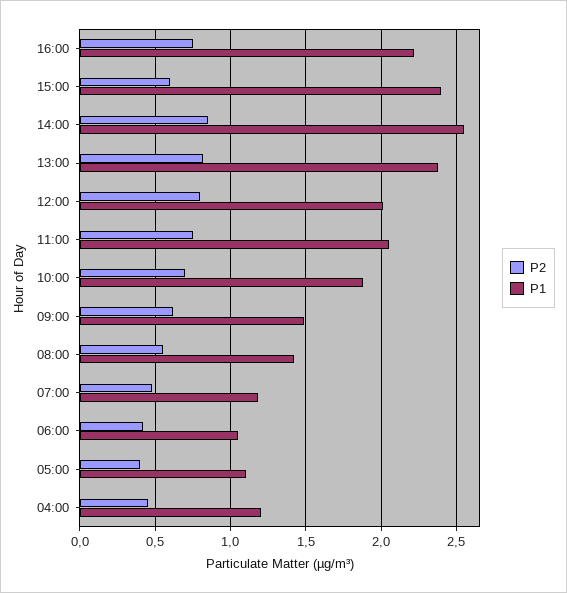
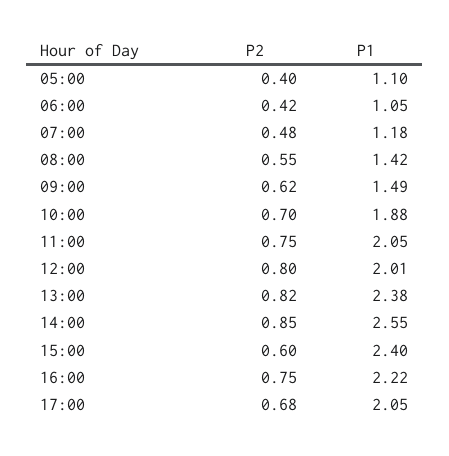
P2, 04:00: 0.45 -> none
P1, 04:00: 1.2 -> none
P2, 17:00: none -> 0.68
P1, 17:00: none -> 2.05

